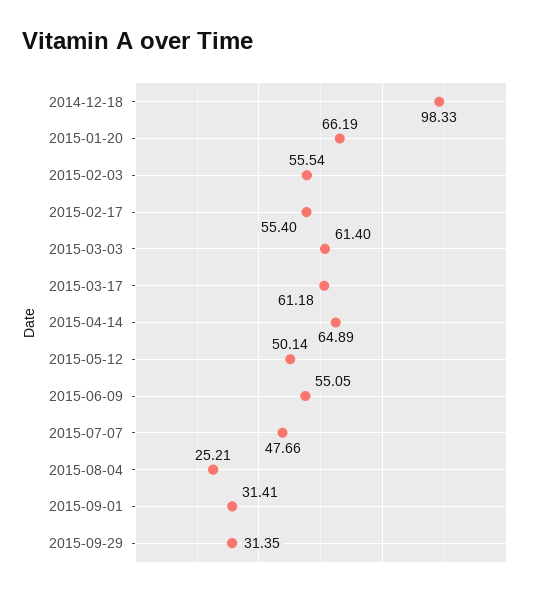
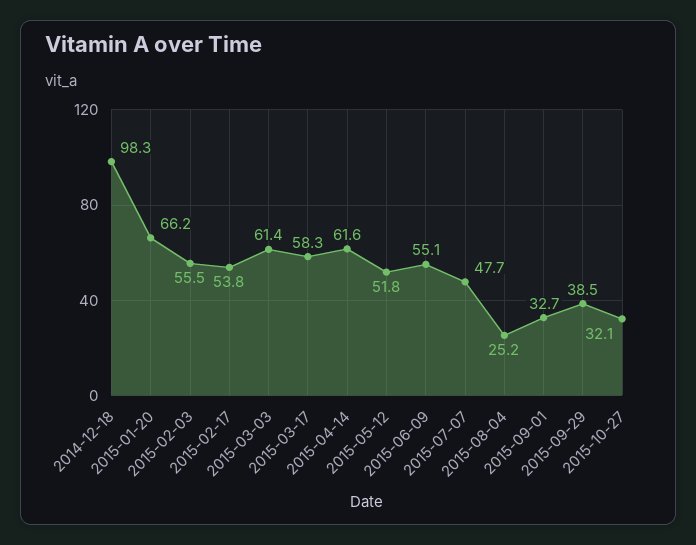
2015-02-17: 55.4 -> 53.8
2015-03-17: 61.18 -> 58.3
2015-04-14: 64.89 -> 61.6
2015-05-12: 50.14 -> 51.8
2015-09-01: 31.41 -> 32.7
2015-09-29: 31.35 -> 38.5
2015-10-27: none -> 32.1

